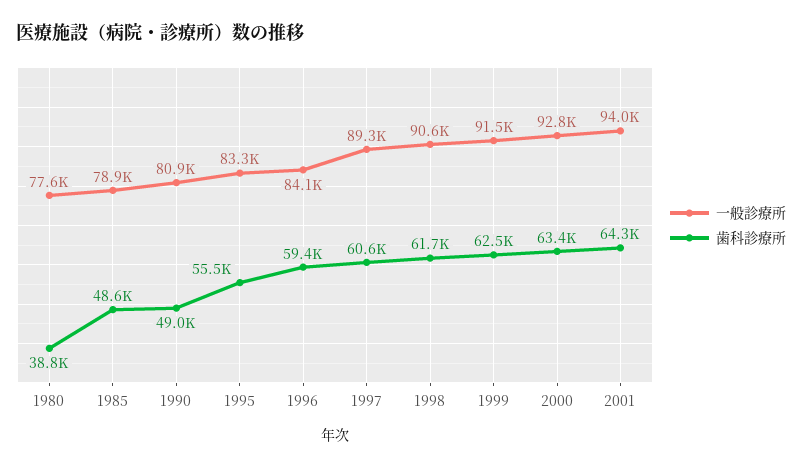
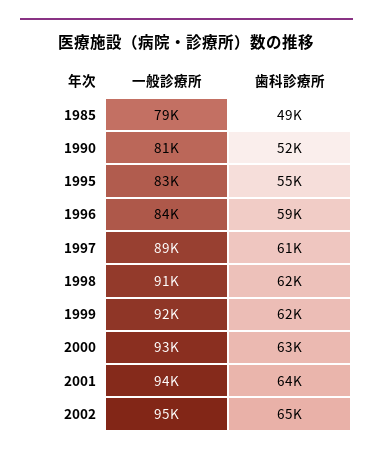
一般診療所, 1980: 77600 -> none
歯科診療所, 1980: 38800 -> none
歯科診療所, 1990: 49000 -> 52000
一般診療所, 2002: none -> 95000
歯科診療所, 2002: none -> 65000

